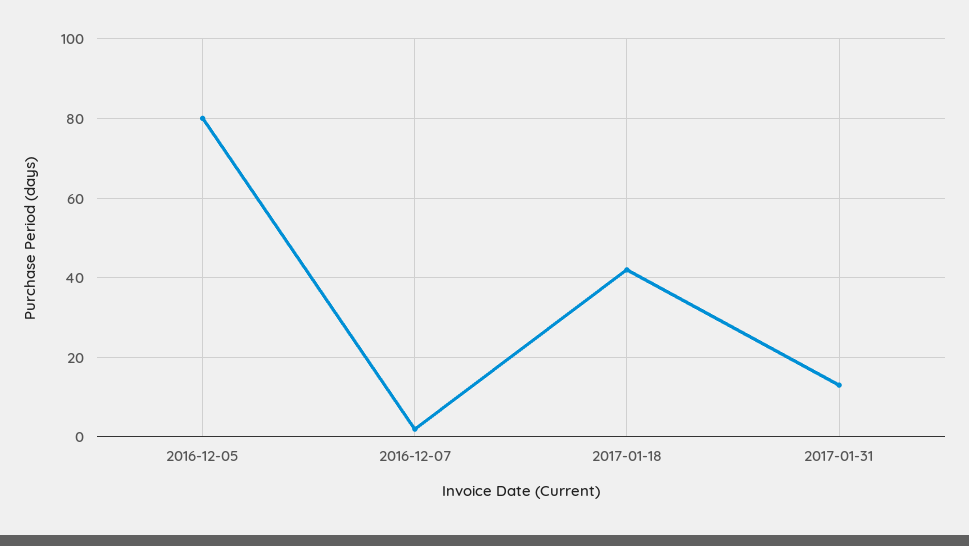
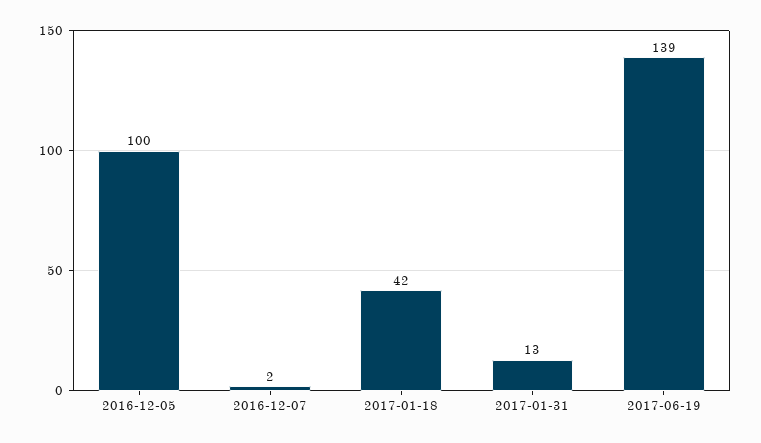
2016-12-05: 80 -> 100
2017-06-19: none -> 139

